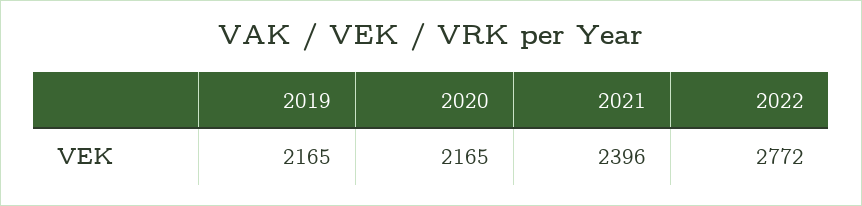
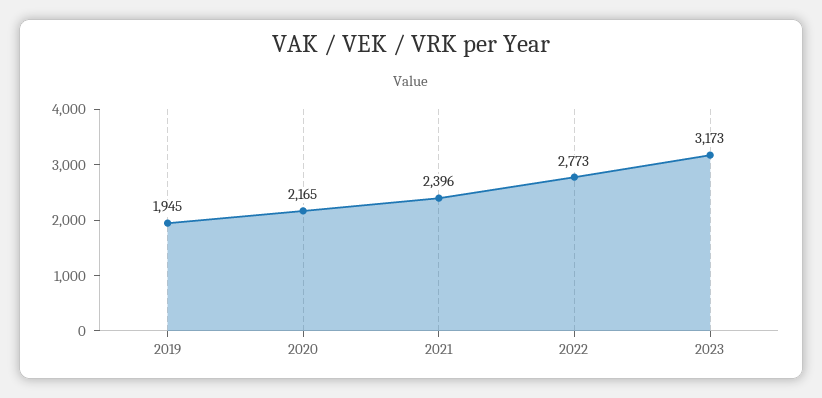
2019: 2165 -> 1945
2022: 2772 -> 2773
2023: none -> 3173

